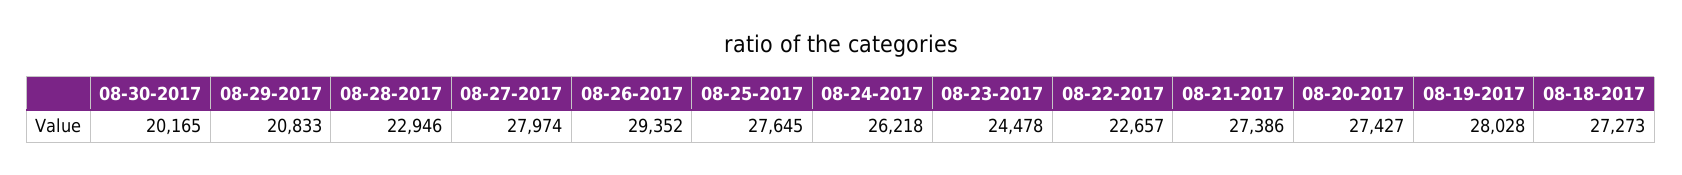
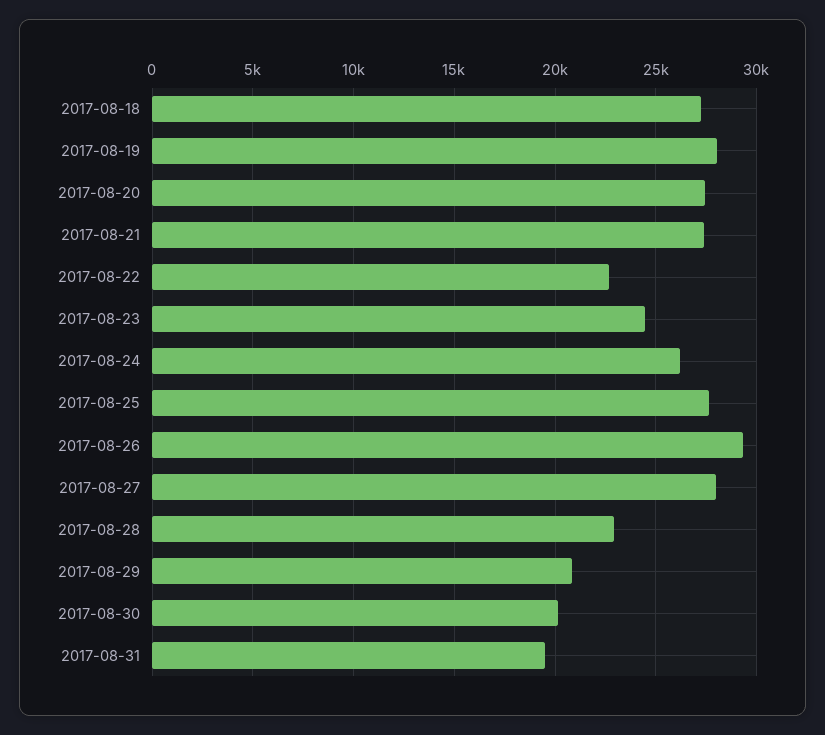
2017-08-31: none -> 19500

